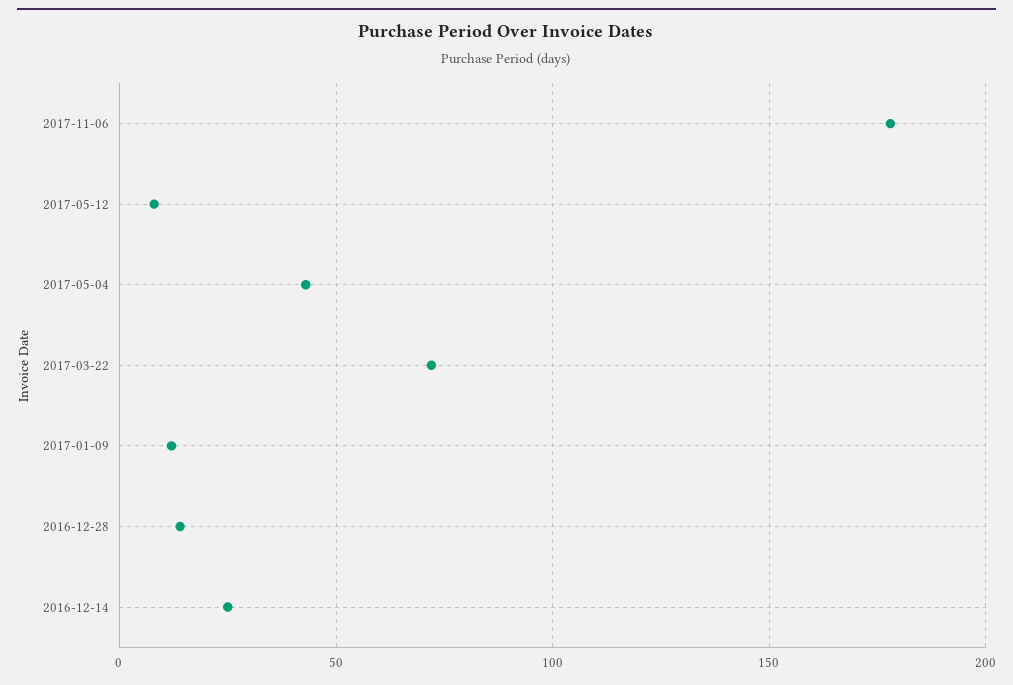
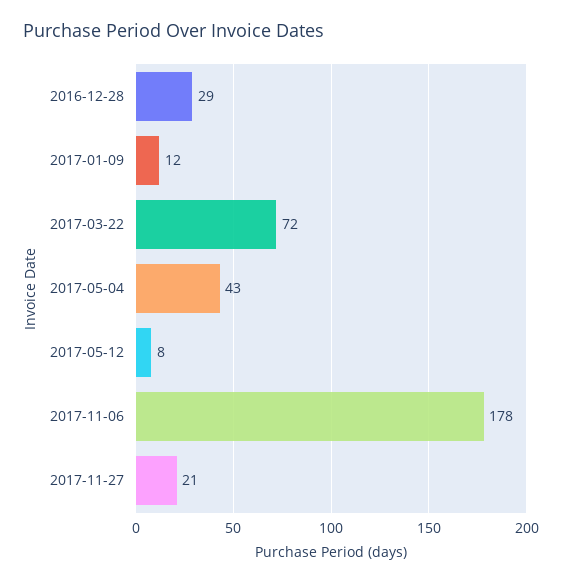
2016-12-28: 15 -> 29
2016-12-14: 25 -> none
2017-11-27: none -> 21

